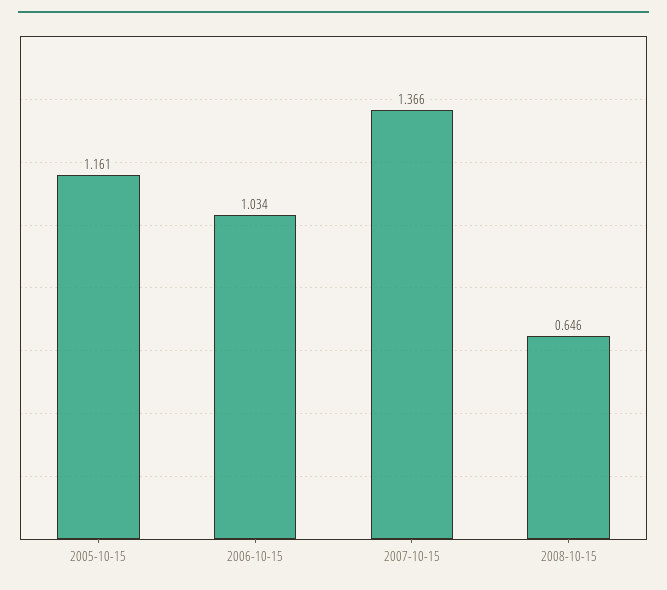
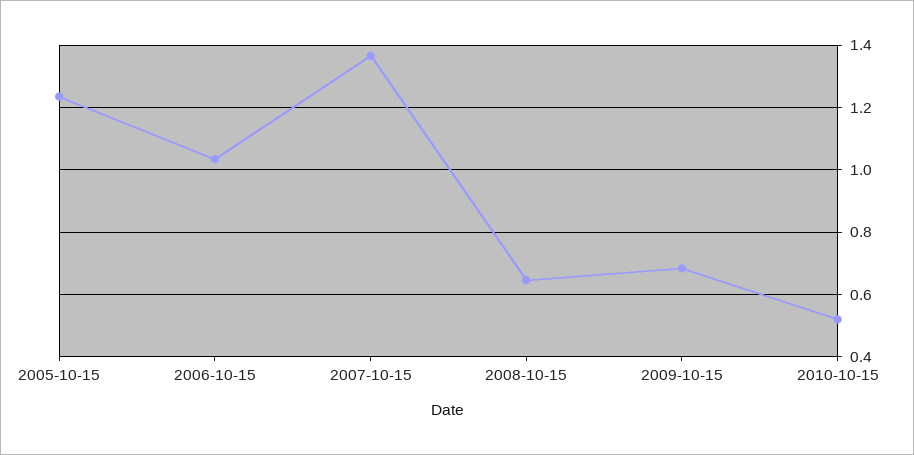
2005-10-15: 1.161 -> 1.24
2009-10-15: none -> 0.68
2010-10-15: none -> 0.52

